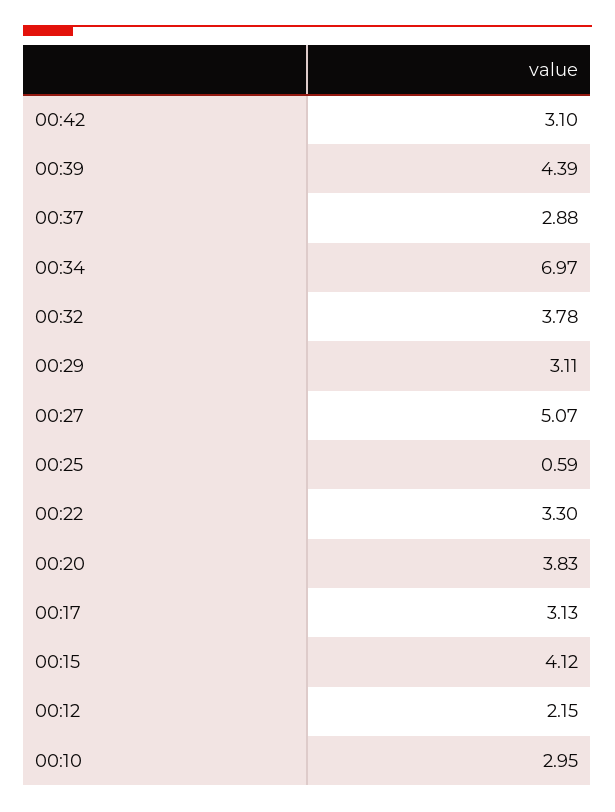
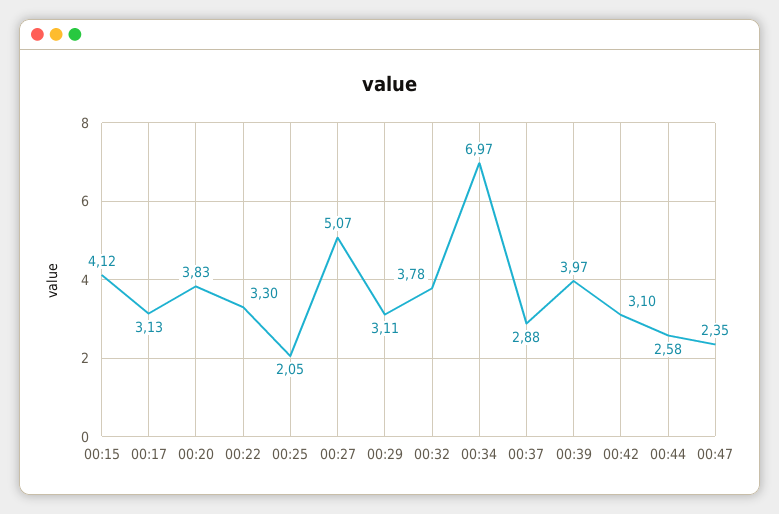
00:39: 4.39 -> 3.97
00:25: 0.59 -> 2.05
00:12: 2.15 -> none
00:10: 2.95 -> none
00:44: none -> 2.58
00:47: none -> 2.35

